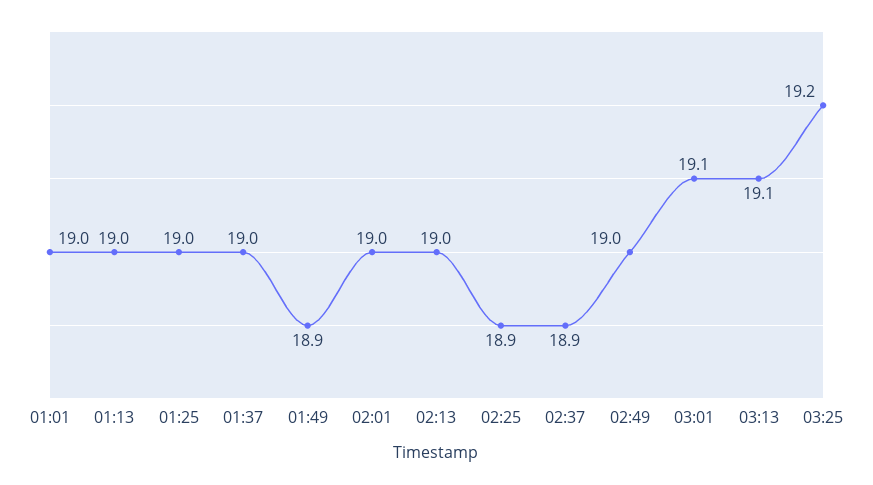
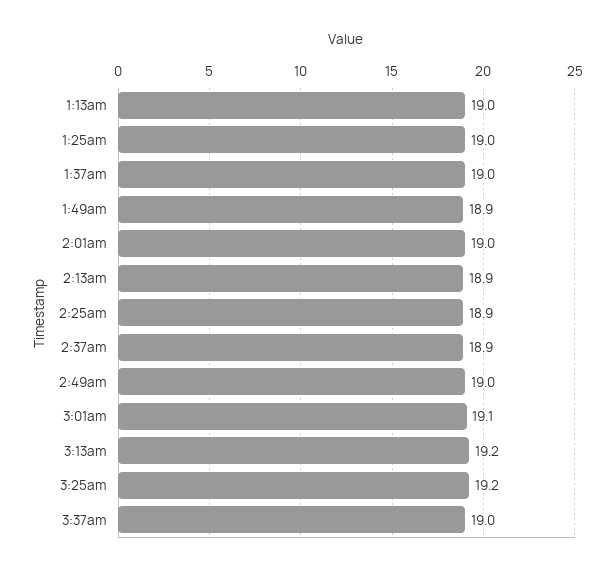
01:01: 19 -> none
02:13: 19 -> 18.9
03:13: 19.1 -> 19.2
3:37am: none -> 19

